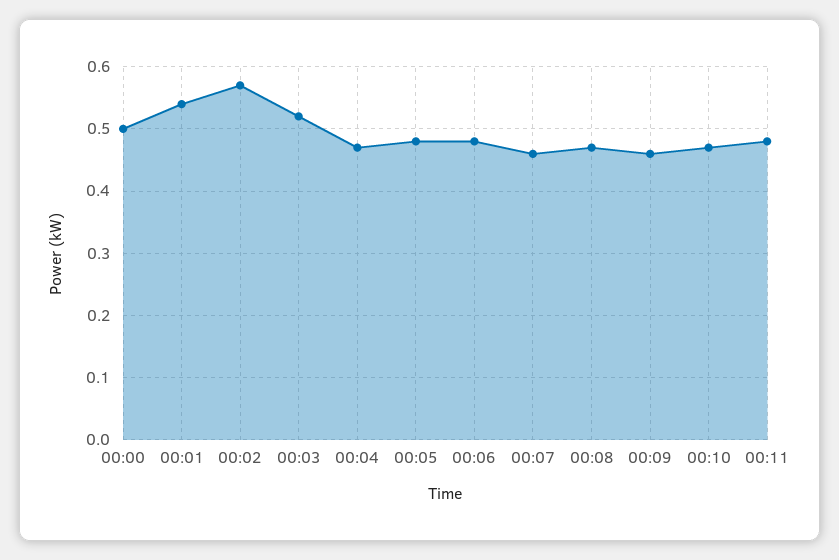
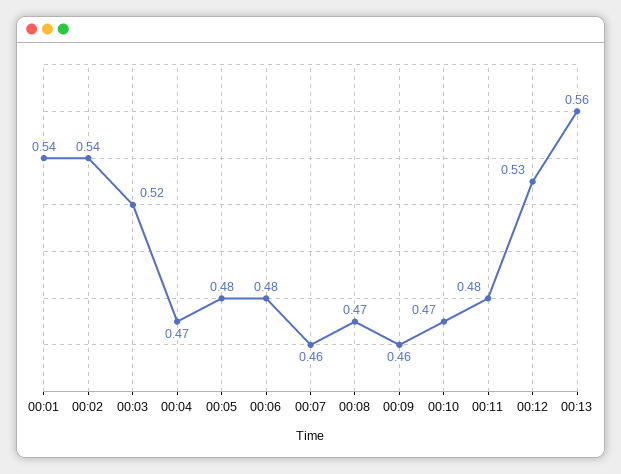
00:00: 0.5 -> none
00:02: 0.57 -> 0.54
00:12: none -> 0.53
00:13: none -> 0.56

